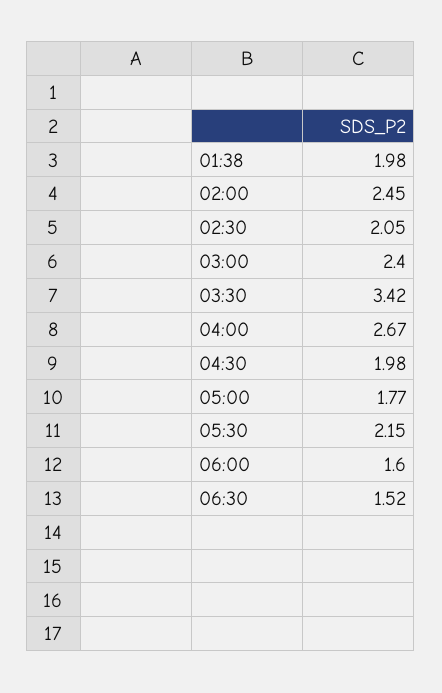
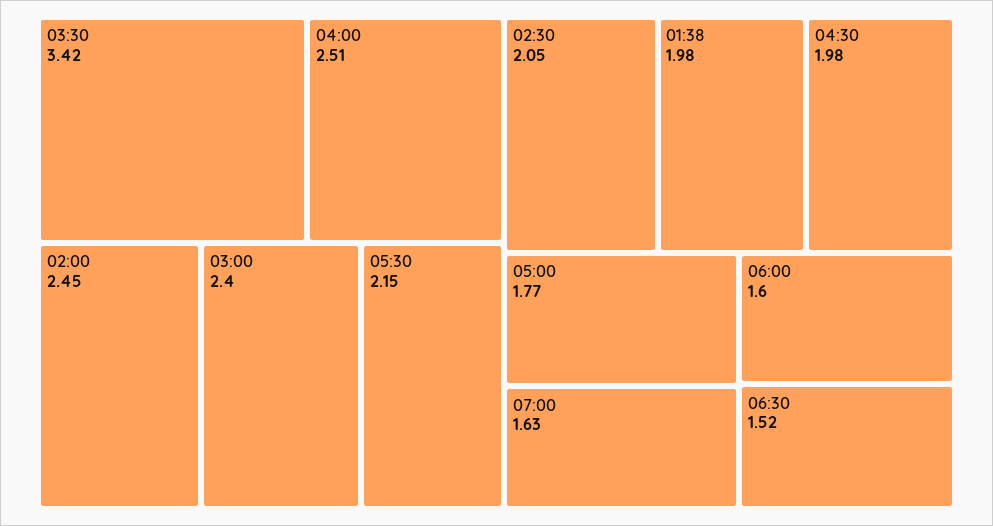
04:00: 2.67 -> 2.51
07:00: none -> 1.63

